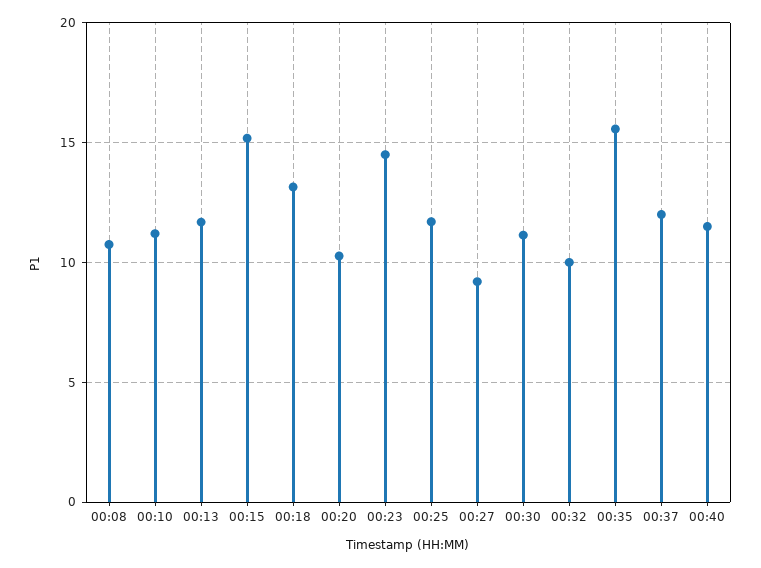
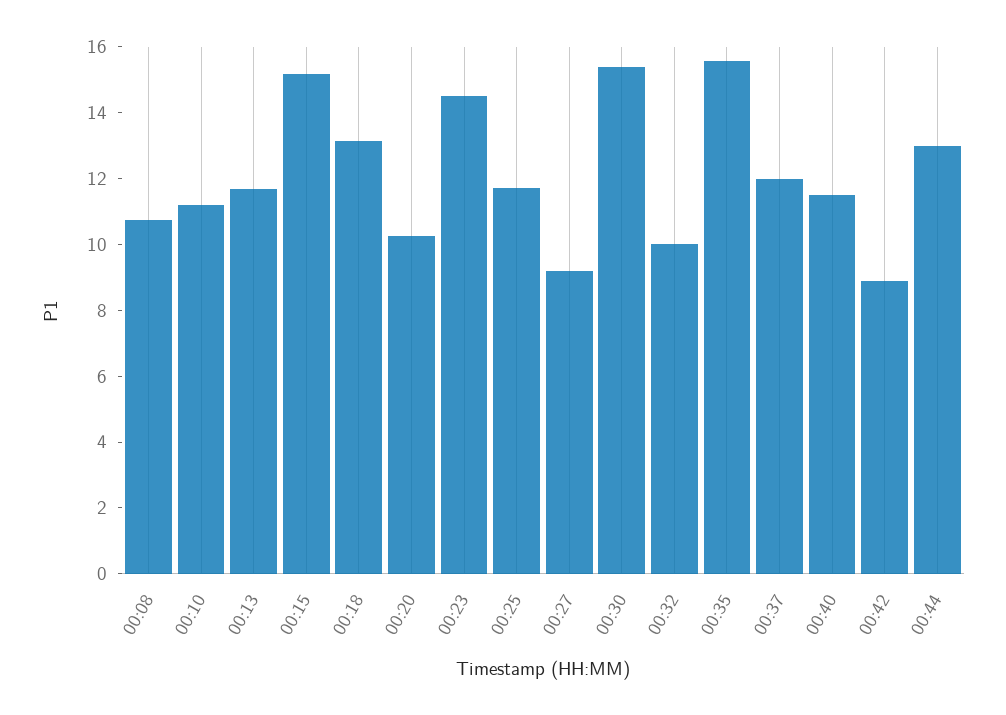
00:30: 11 -> 15.5
00:42: none -> 9
00:44: none -> 13

